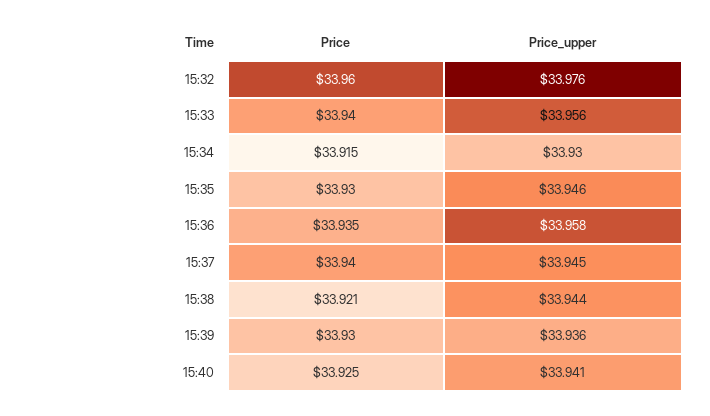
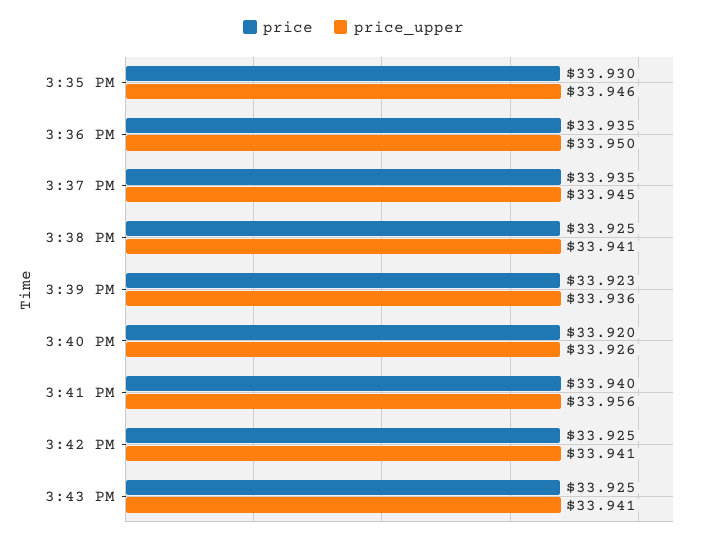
Price, 15:32: 33.96 -> none
Price_upper, 15:32: 33.976 -> none
Price, 15:33: 33.94 -> none
Price_upper, 15:33: 33.956 -> none
Price, 15:34: 33.915 -> none
Price_upper, 15:34: 33.93 -> none
Price_upper, 15:36: 33.958 -> 33.95
Price, 15:37: 33.94 -> 33.935
Price, 15:38: 33.921 -> 33.925
Price_upper, 15:38: 33.944 -> 33.941
Price, 15:39: 33.93 -> 33.923
Price, 15:40: 33.925 -> 33.92
Price_upper, 15:40: 33.941 -> 33.926
Price, 3:41 PM: none -> 33.94
Price_upper, 3:41 PM: none -> 33.956
Price, 3:42 PM: none -> 33.925
Price_upper, 3:42 PM: none -> 33.941
Price, 3:43 PM: none -> 33.925
Price_upper, 3:43 PM: none -> 33.941

